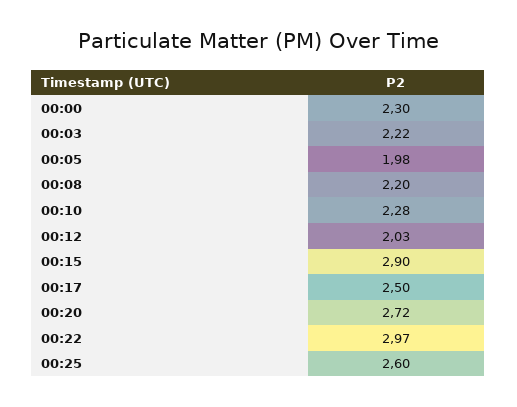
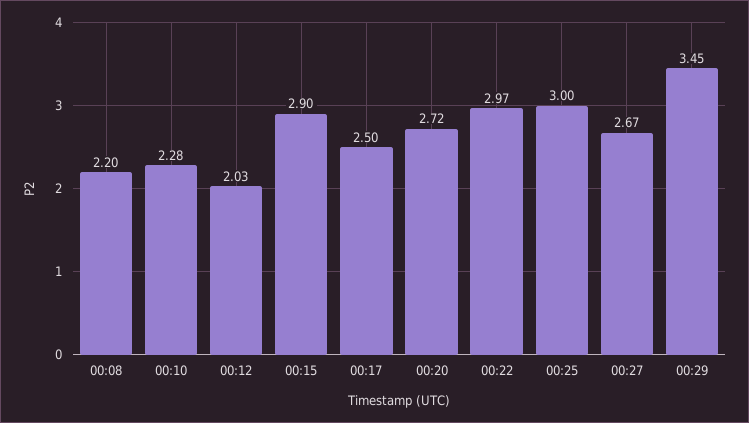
00:00: 2.3 -> none
00:03: 2.22 -> none
00:05: 1.98 -> none
00:25: 2.6 -> 3
00:27: none -> 2.67
00:29: none -> 3.45

